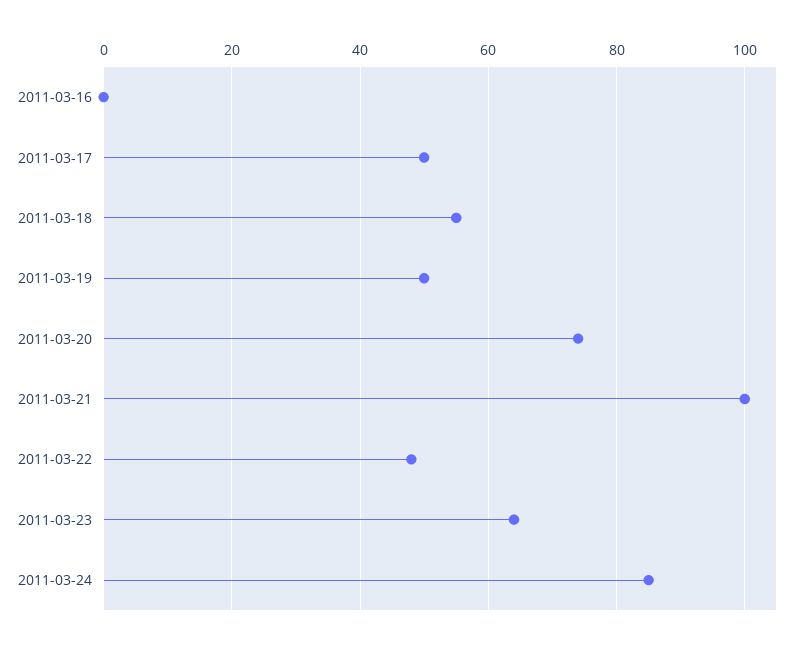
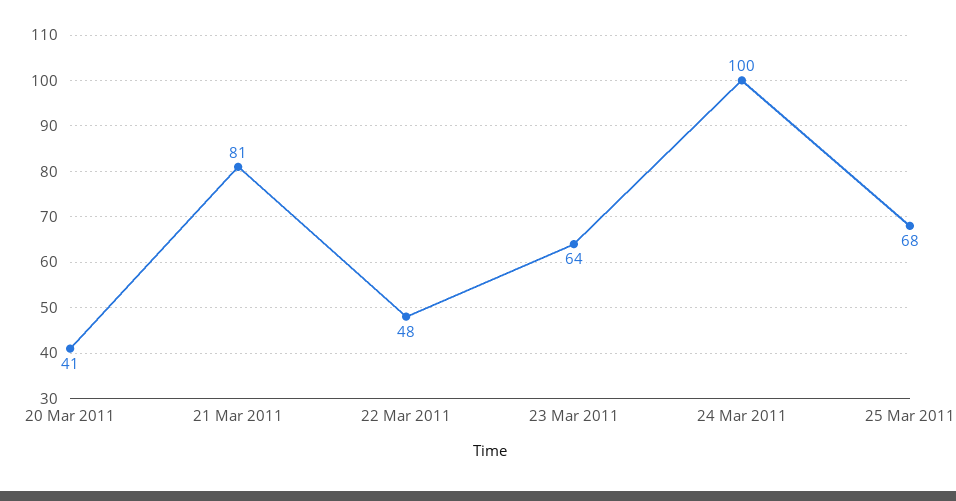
2011-03-16: 0 -> none
2011-03-17: 50 -> none
2011-03-18: 55 -> none
2011-03-19: 50 -> none
2011-03-20: 75 -> 41
2011-03-21: 100 -> 81
2011-03-24: 85 -> 100
25 Mar 2011: none -> 68

